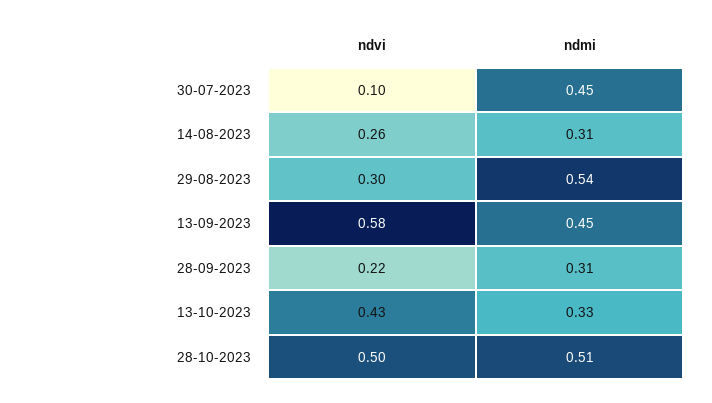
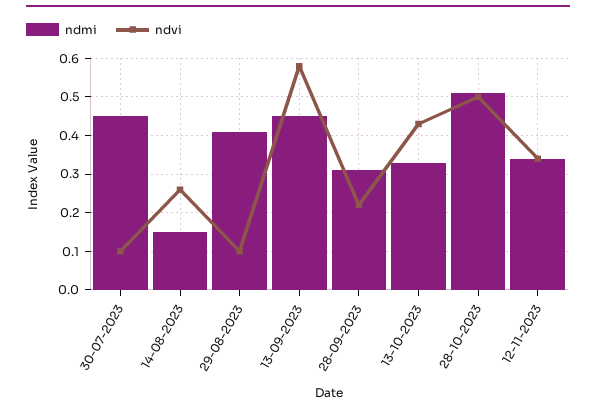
ndmi, 14-08-2023: 0.31 -> 0.15
ndvi, 29-08-2023: 0.3 -> 0.1
ndmi, 29-08-2023: 0.54 -> 0.4
ndmi, 12-11-2023: none -> 0.35
ndvi, 12-11-2023: none -> 0.35

